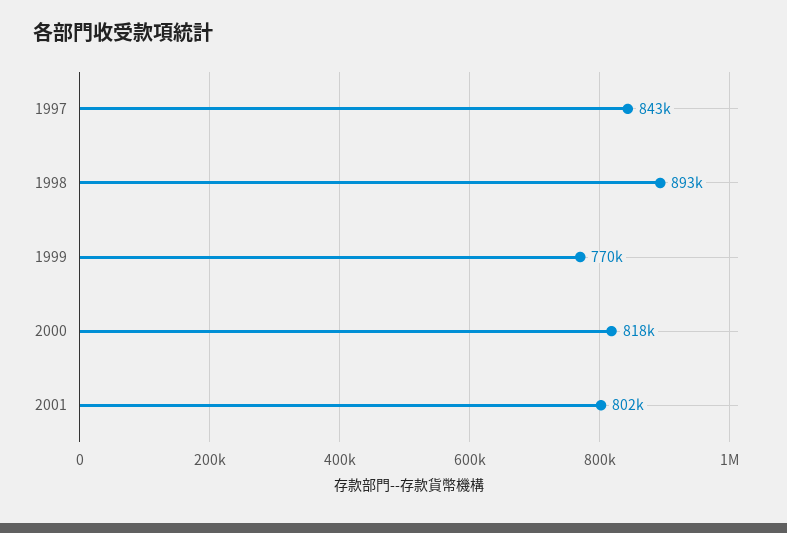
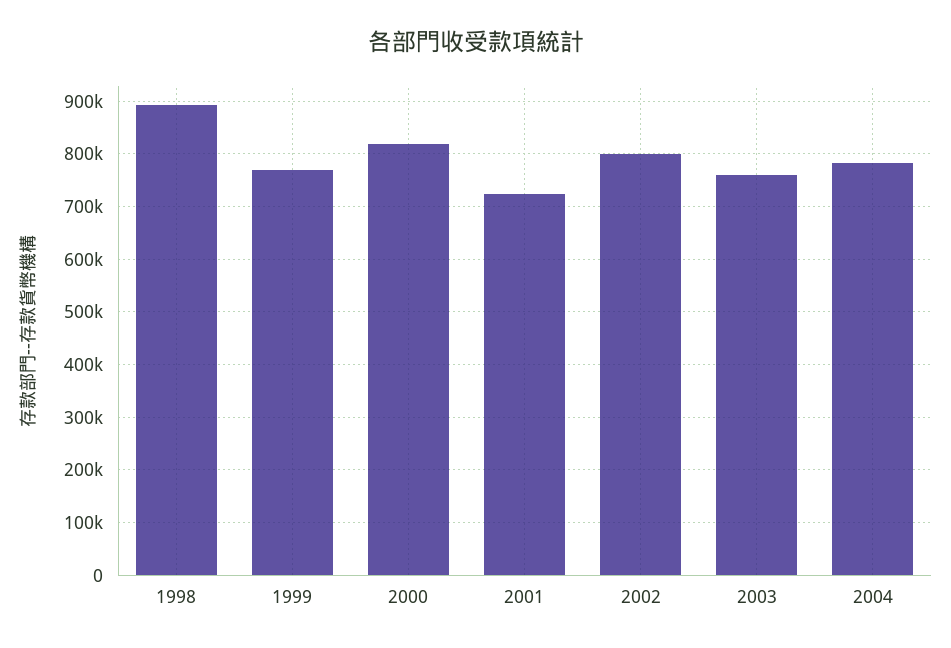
1997: 843000 -> none
2001: 802000 -> 720000
2002: none -> 800000
2003: none -> 760000
2004: none -> 780000

